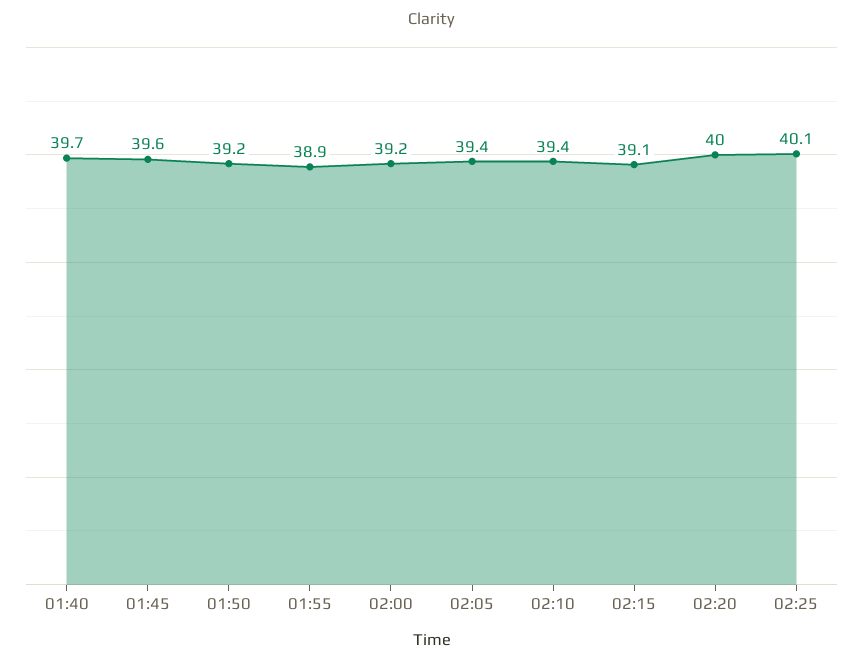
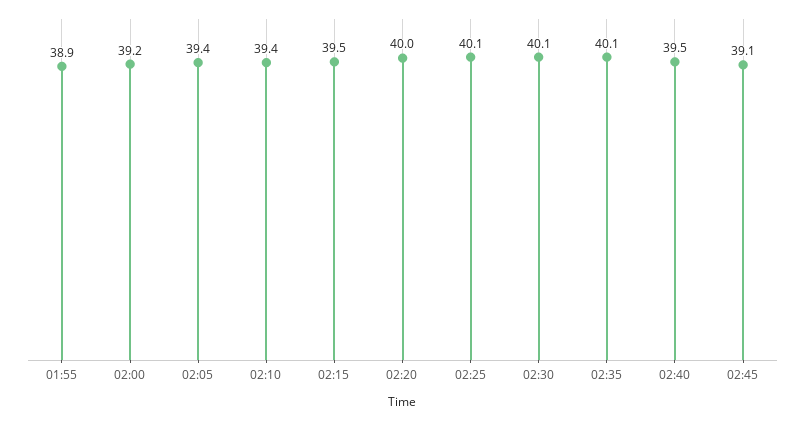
01:40: 39.7 -> none
01:45: 39.6 -> none
01:50: 39.2 -> none
02:15: 39.1 -> 39.5
02:30: none -> 40.1
02:35: none -> 40.1
02:40: none -> 39.5
02:45: none -> 39.1

